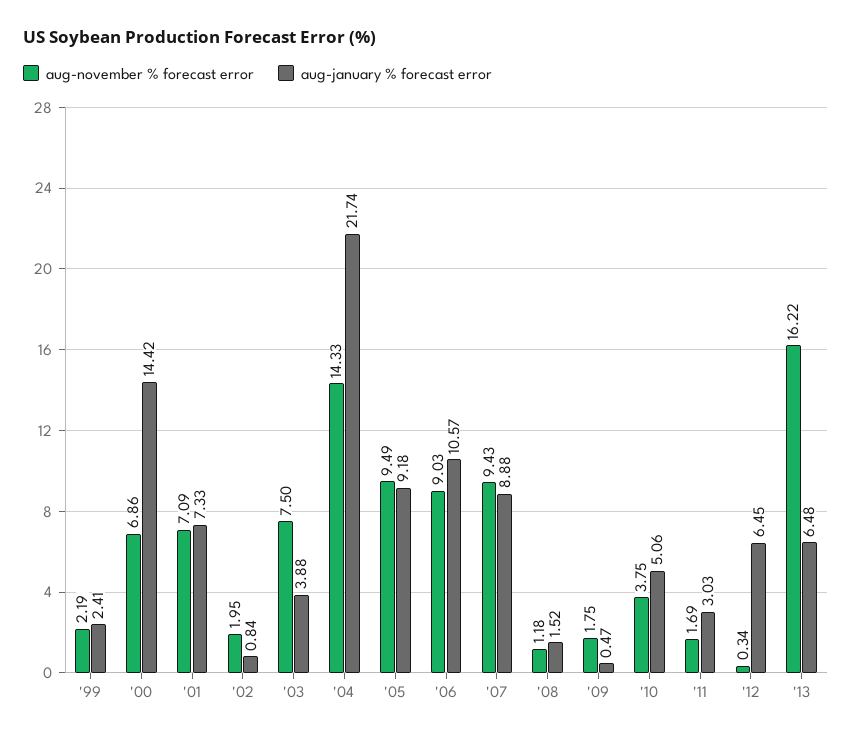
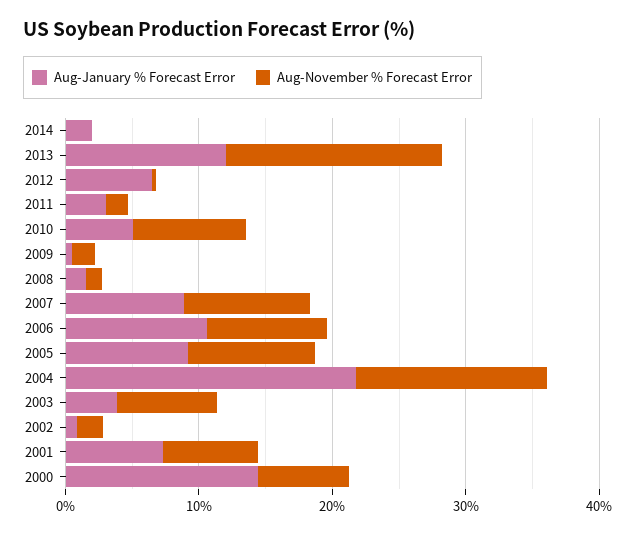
aug-november % forecast error, '99: 2.19 -> none
aug-january % forecast error, '99: 2.41 -> none
aug-november % forecast error, '10: 3.75 -> 8
aug-january % forecast error, '13: 6.48 -> 12
aug-january % forecast error, 2014: none -> 2
aug-november % forecast error, 2014: none -> 0

